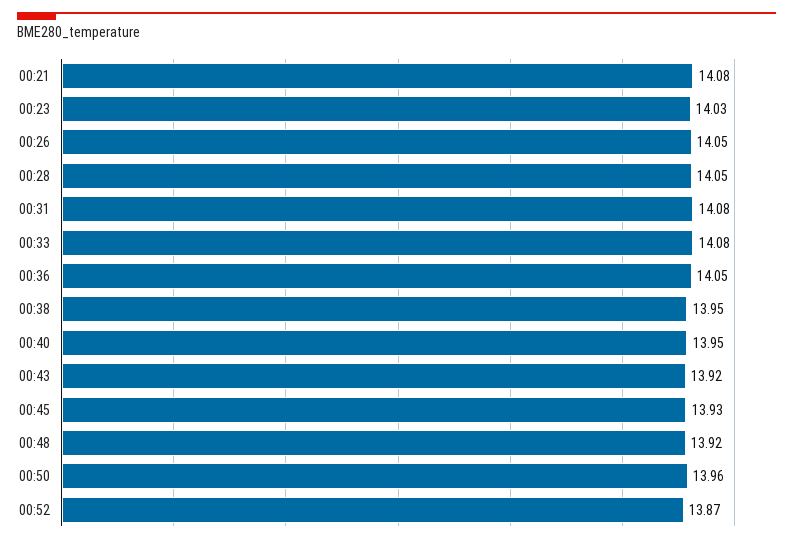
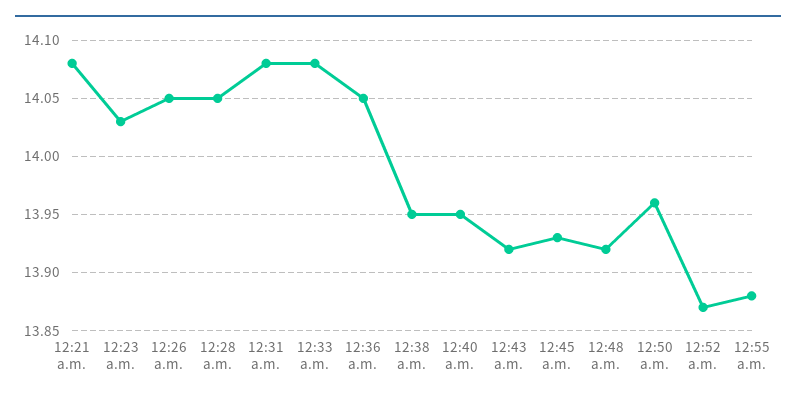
12:55 a.m.: none -> 13.88

